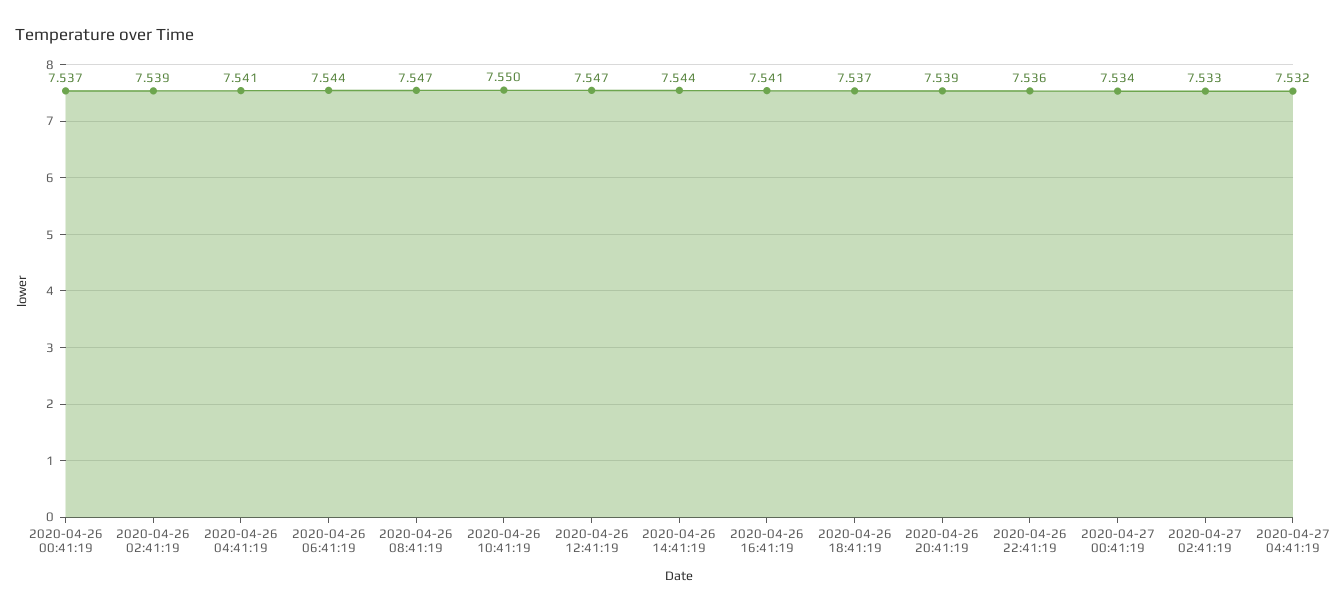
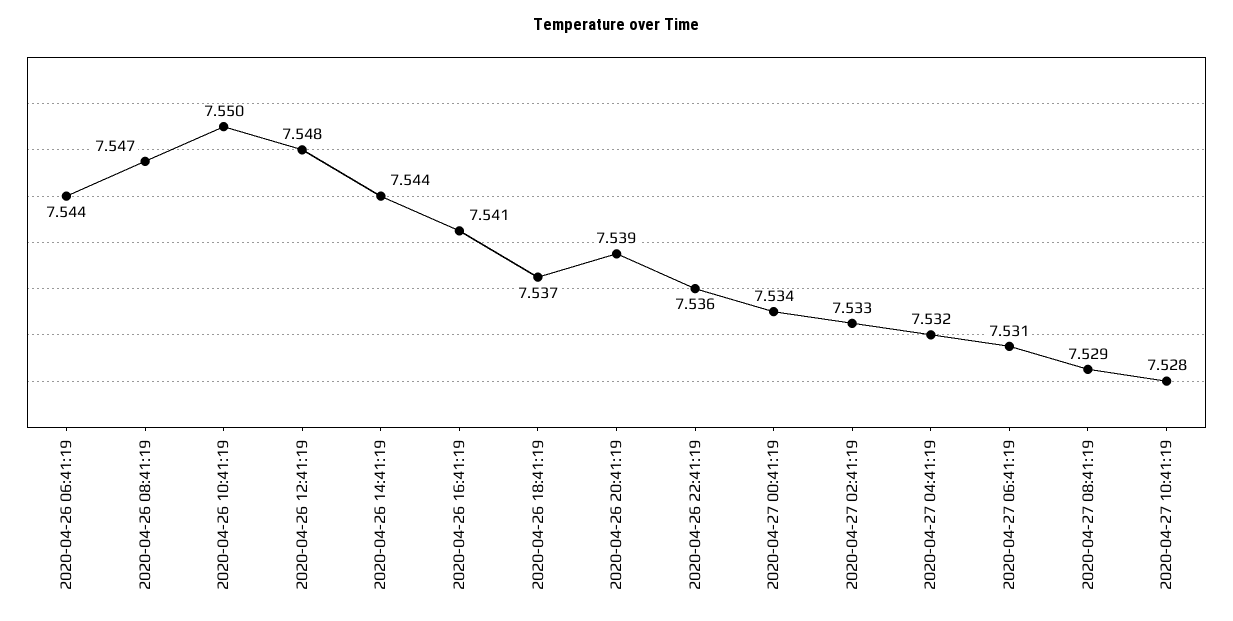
2020-04-26 00:41:19: 7.537 -> none
2020-04-26 02:41:19: 7.539 -> none
2020-04-26 04:41:19: 7.541 -> none
2020-04-26 12:41:19: 7.547 -> 7.548
2020-04-27 06:41:19: none -> 7.531
2020-04-27 08:41:19: none -> 7.529
2020-04-27 10:41:19: none -> 7.528

